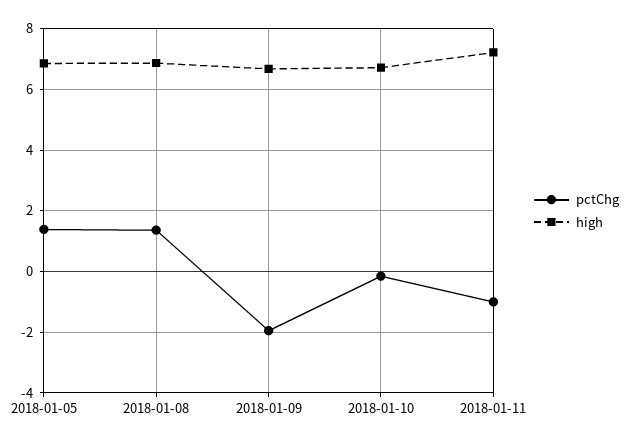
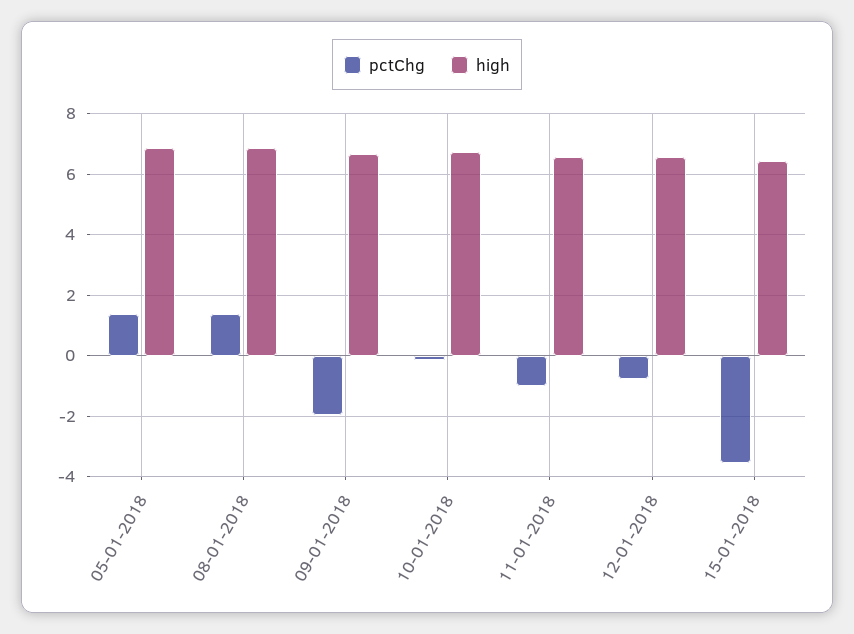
high, 2018-01-11: 7.2 -> 6.6
pctChg, 12-01-2018: none -> -0.8
high, 12-01-2018: none -> 6.6
pctChg, 15-01-2018: none -> -3.6
high, 15-01-2018: none -> 6.4

